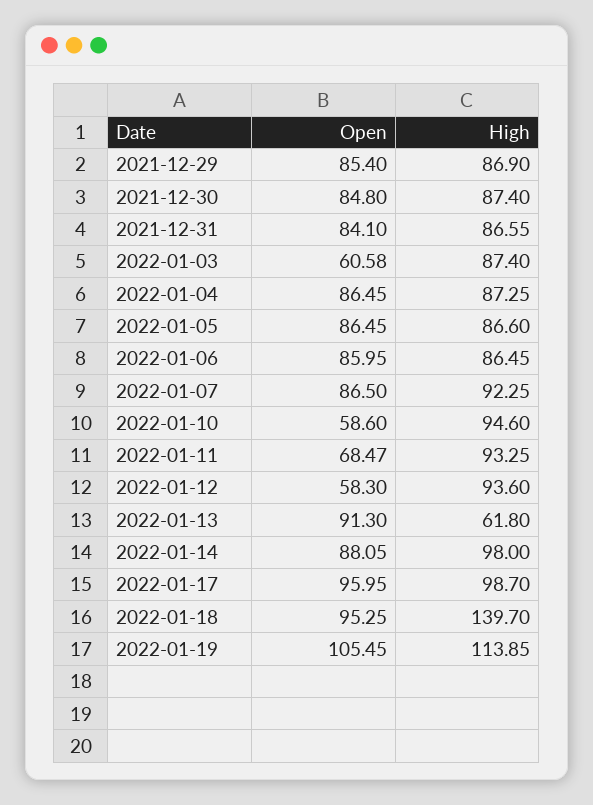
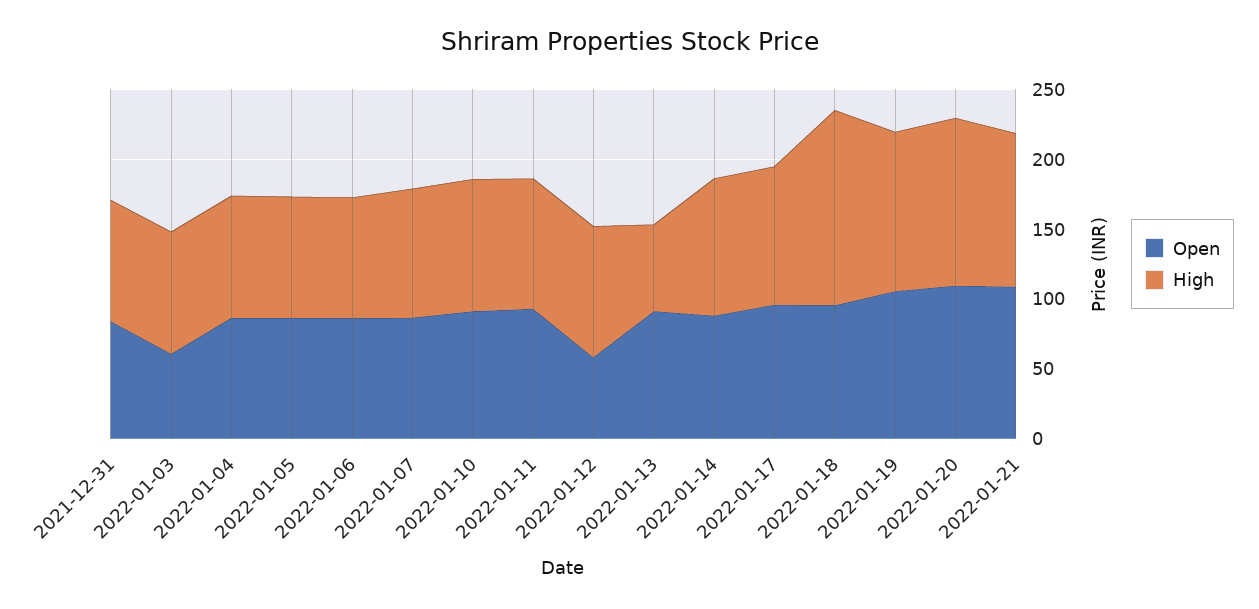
Open, 2021-12-29: 85.4 -> none
High, 2021-12-29: 86.9 -> none
Open, 2021-12-30: 84.8 -> none
High, 2021-12-30: 87.4 -> none
Open, 2022-01-10: 58.6 -> 90
Open, 2022-01-11: 68.47 -> 90
Open, 2022-01-20: none -> 110
High, 2022-01-20: none -> 120
Open, 2022-01-21: none -> 110
High, 2022-01-21: none -> 110

